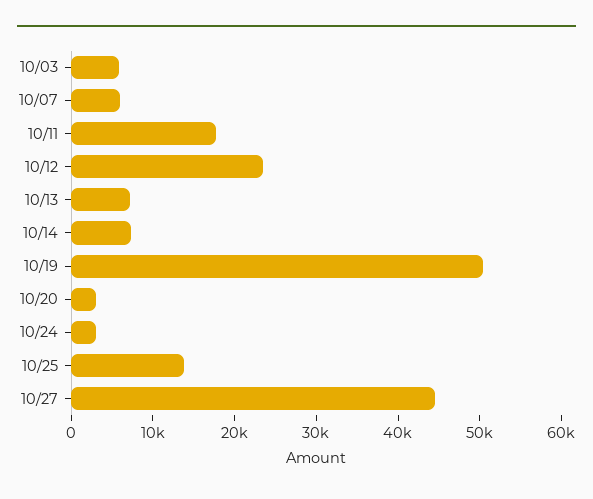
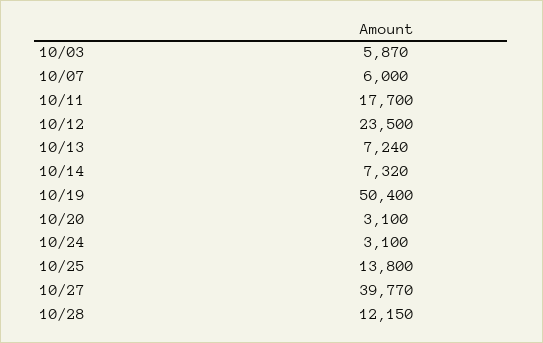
10/27: 44000 -> 39770
10/28: none -> 12150

